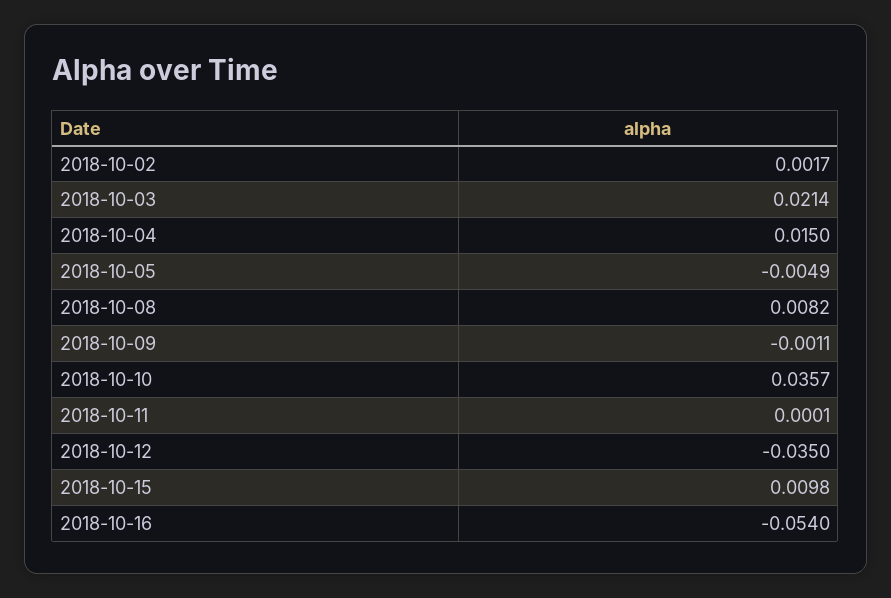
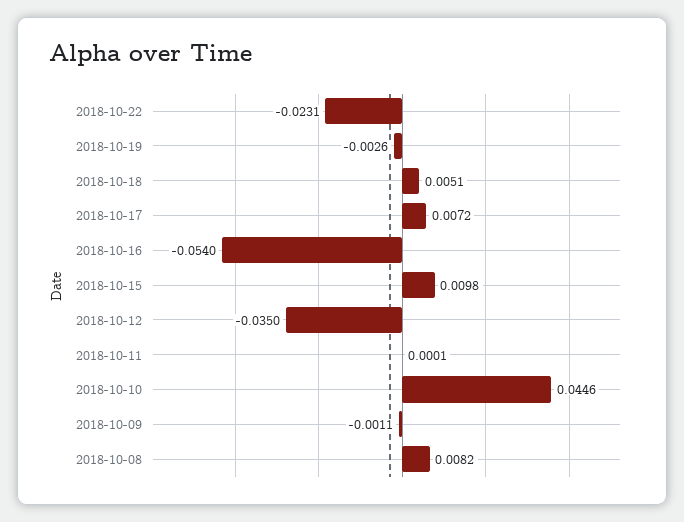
2018-10-02: 0.0017 -> none
2018-10-03: 0.0214 -> none
2018-10-04: 0.015 -> none
2018-10-05: -0.0049 -> none
2018-10-10: 0.0357 -> 0.0446
2018-10-22: none -> -0.0231
2018-10-19: none -> -0.0026
2018-10-18: none -> 0.0051
2018-10-17: none -> 0.0072

